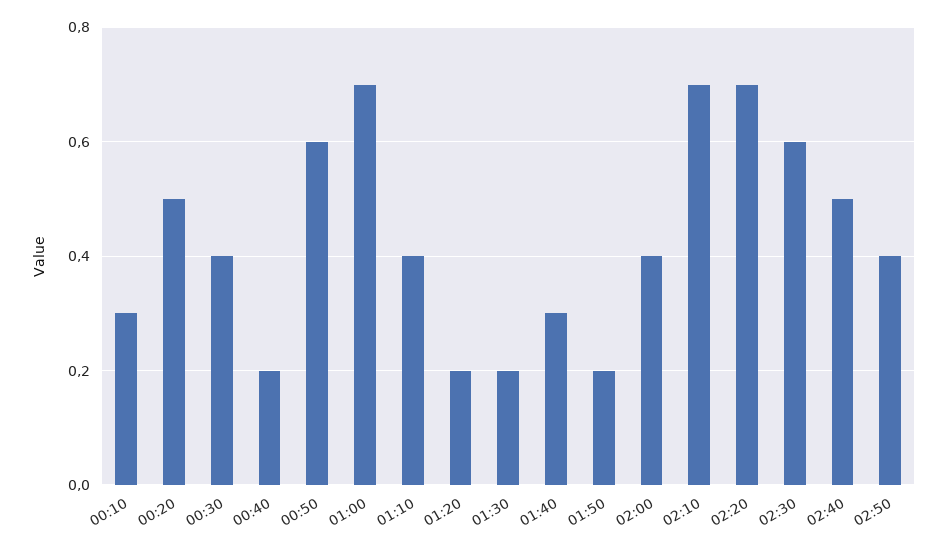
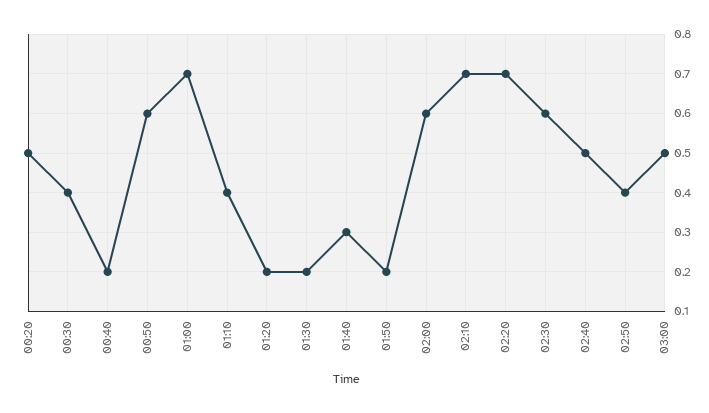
00:10: 0.3 -> none
02:00: 0.4 -> 0.6
03:00: none -> 0.5

